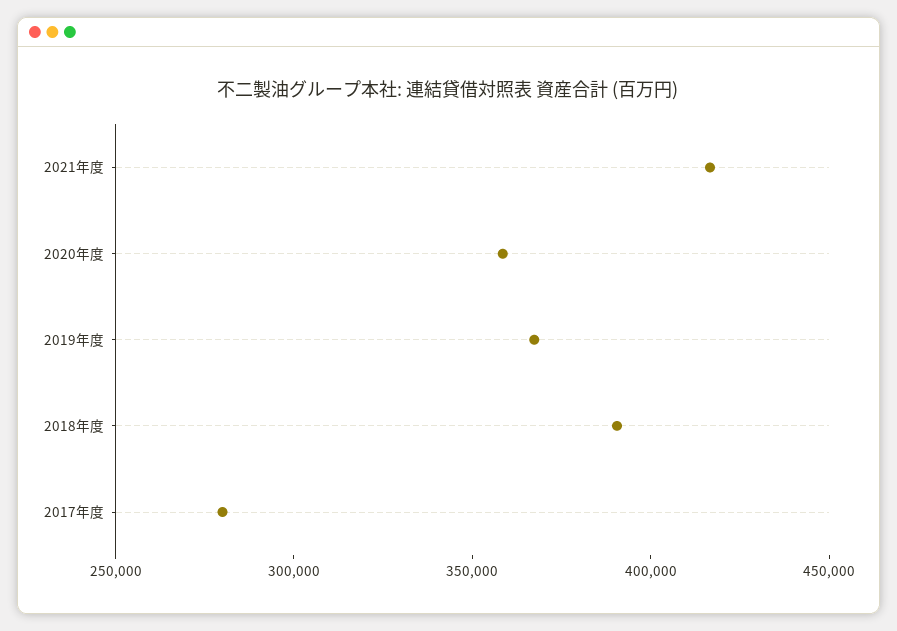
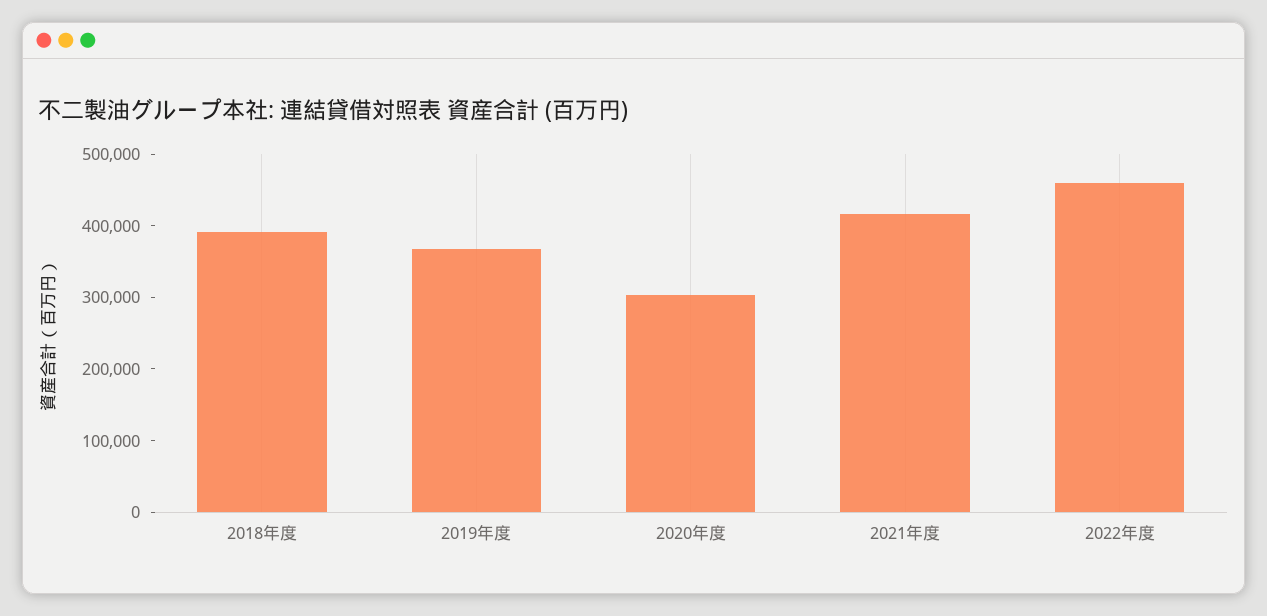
2020年度: 360000 -> 300000
2017年度: 280000 -> none
2022年度: none -> 460000

